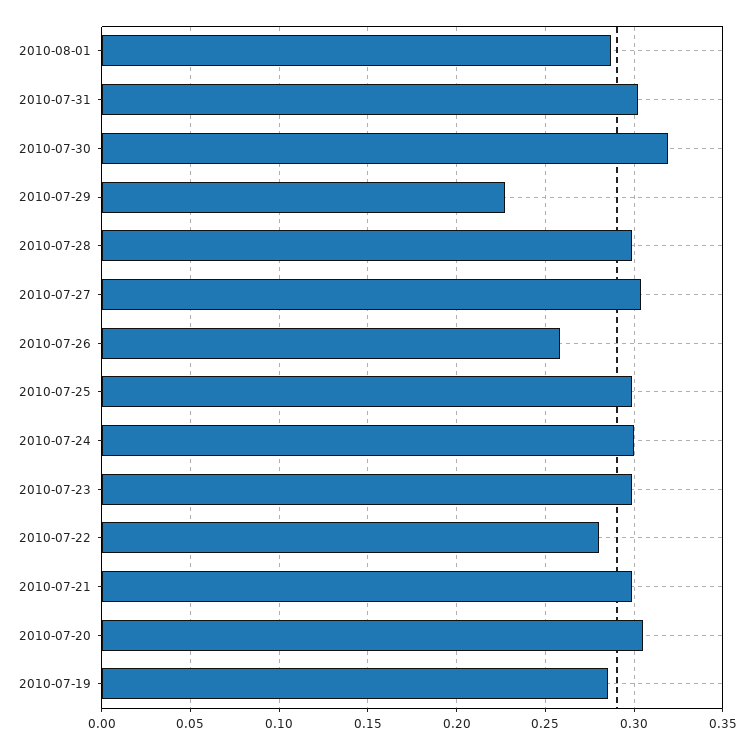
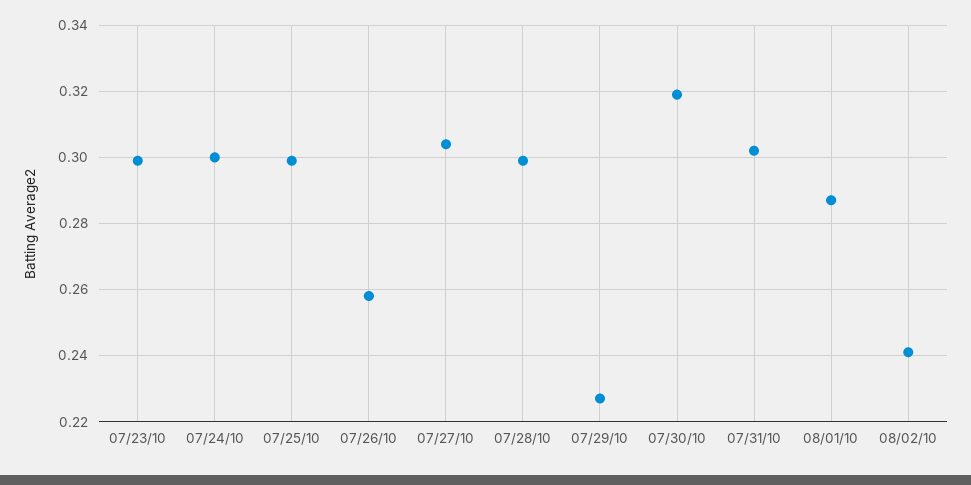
2010-07-22: 0.28 -> none
2010-07-21: 0.3 -> none
2010-07-20: 0.305 -> none
2010-07-19: 0.285 -> none
08/02/10: none -> 0.24

